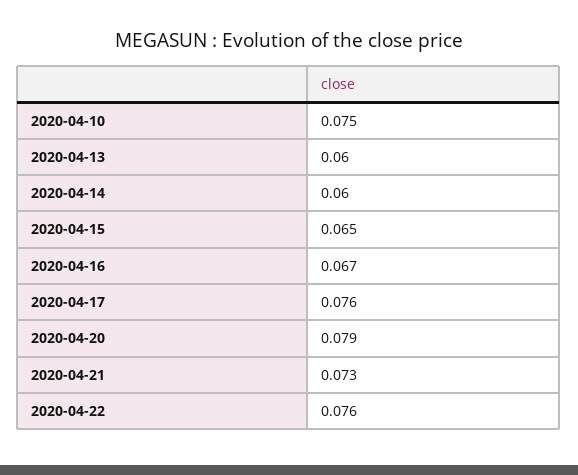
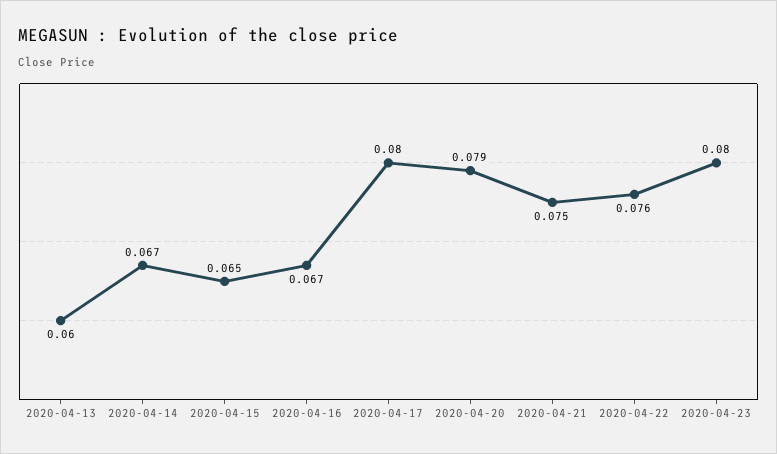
2020-04-10: 0.075 -> none
2020-04-14: 0.06 -> 0.067
2020-04-17: 0.076 -> 0.08
2020-04-21: 0.073 -> 0.075
2020-04-23: none -> 0.08

